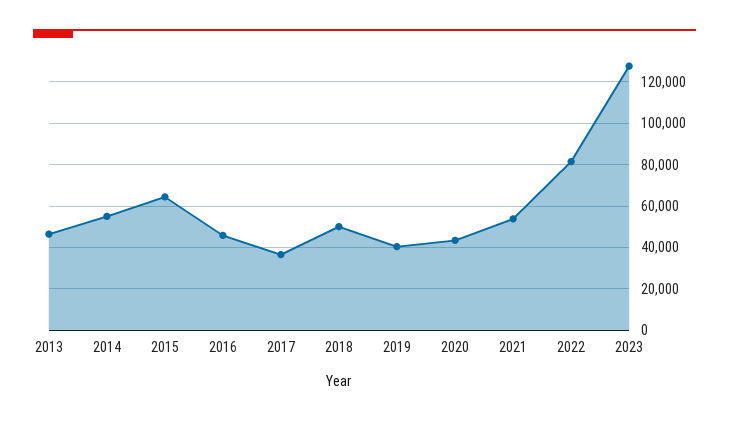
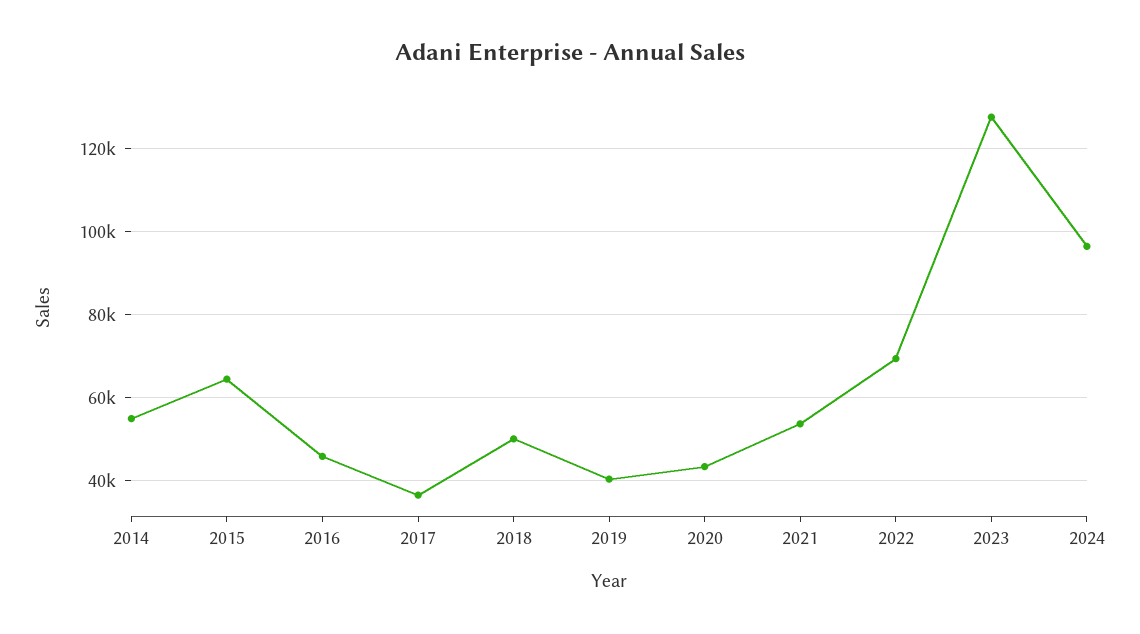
2013: 45000 -> none
2022: 80000 -> 70000
2024: none -> 96000

